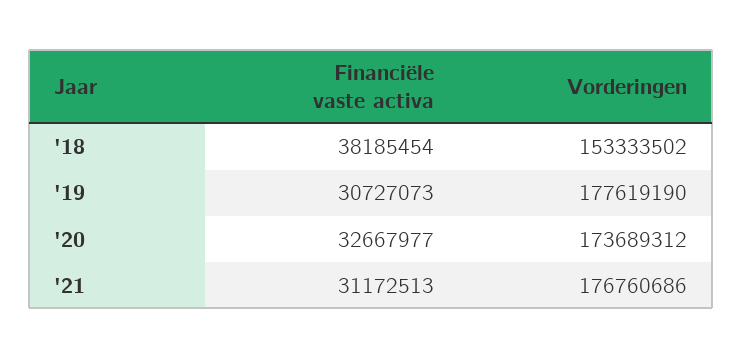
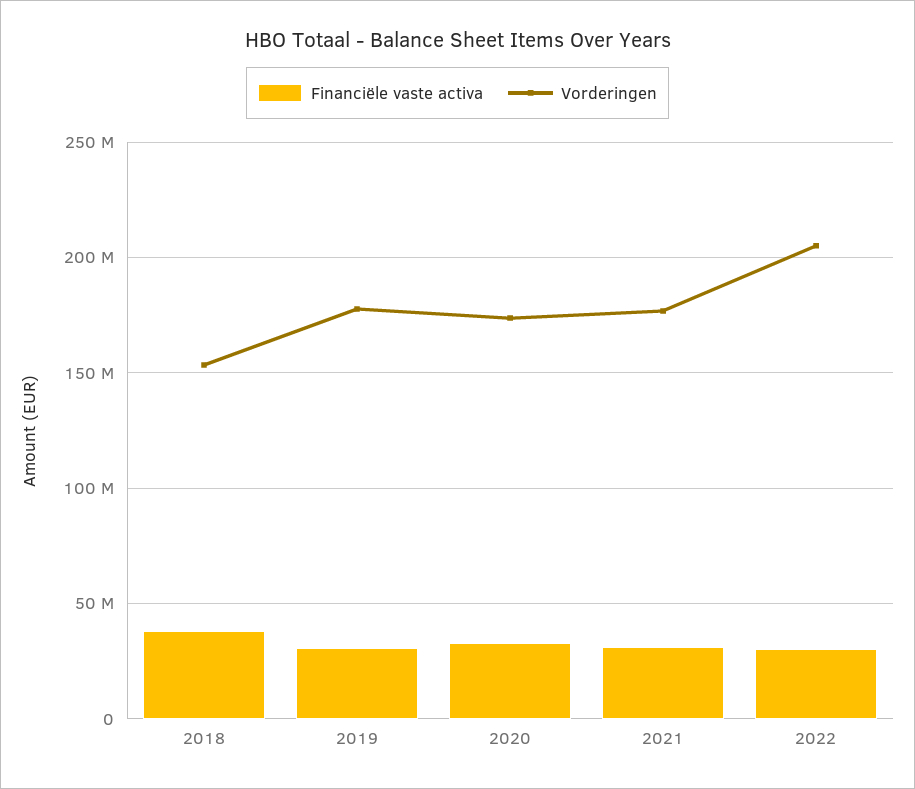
Financiële vaste activa, 2022: none -> 30000000
Vorderingen, 2022: none -> 205000000

